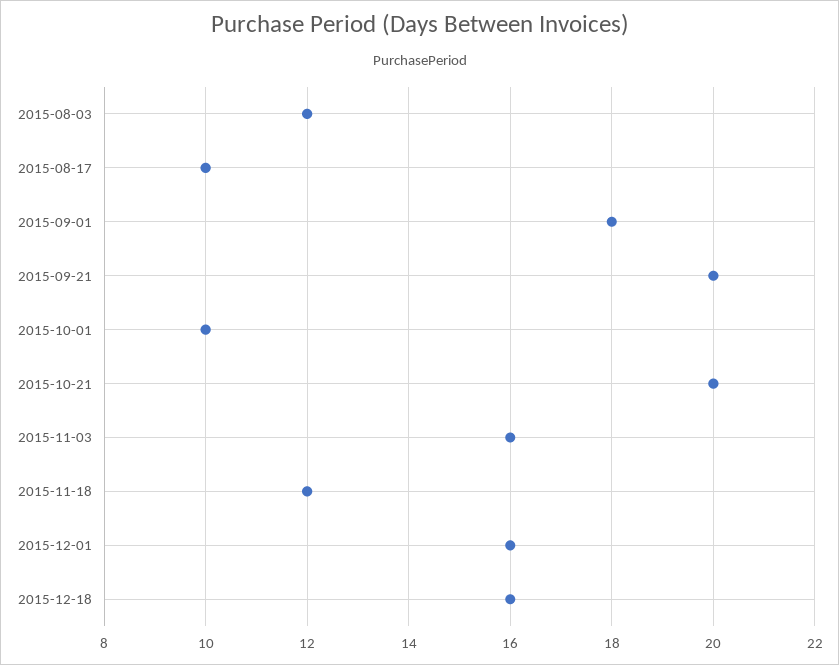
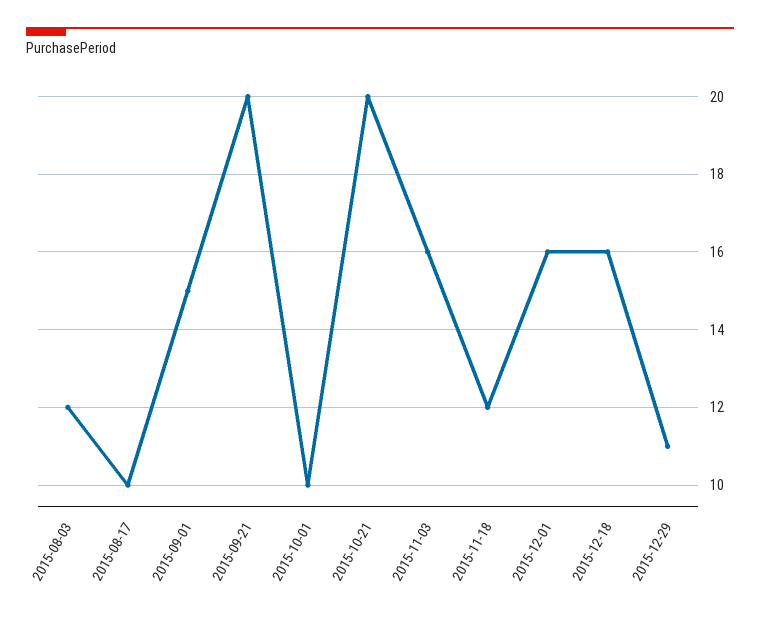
2015-09-01: 18 -> 15
2015-12-29: none -> 11

